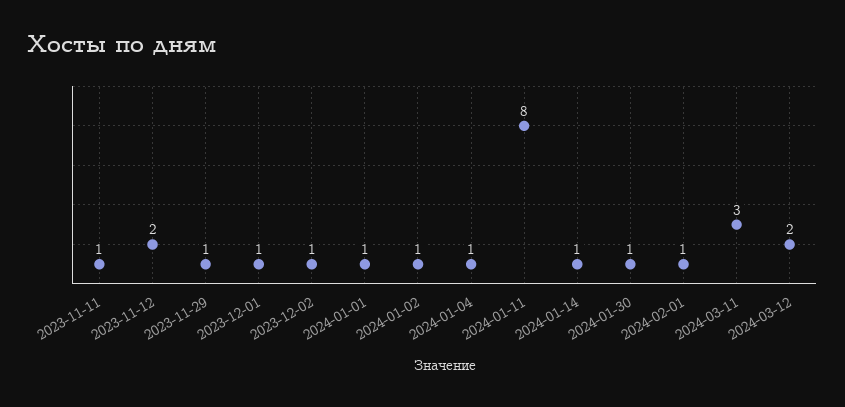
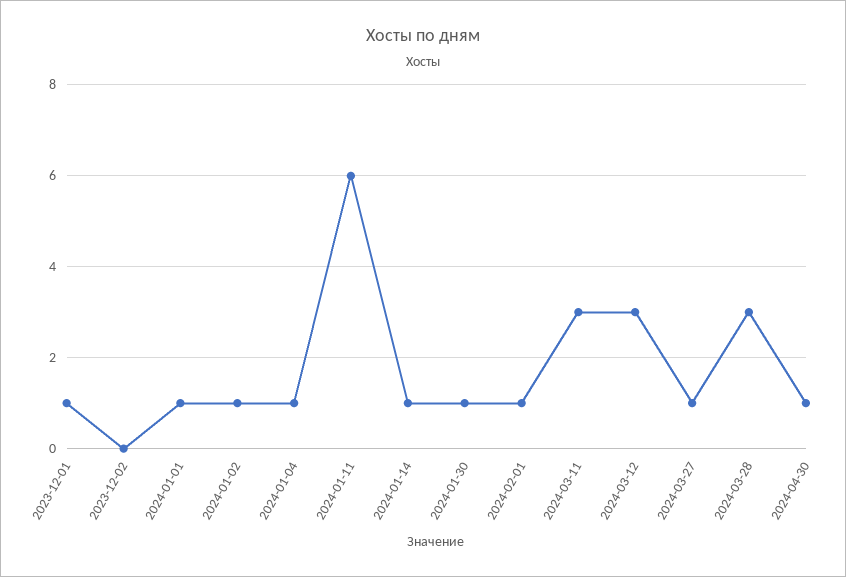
2023-11-11: 1 -> none
2023-11-12: 2 -> none
2023-11-29: 1 -> none
2023-12-02: 1 -> 0
2024-01-11: 8 -> 6
2024-03-12: 2 -> 3
2024-03-27: none -> 1
2024-03-28: none -> 3
2024-04-30: none -> 1

